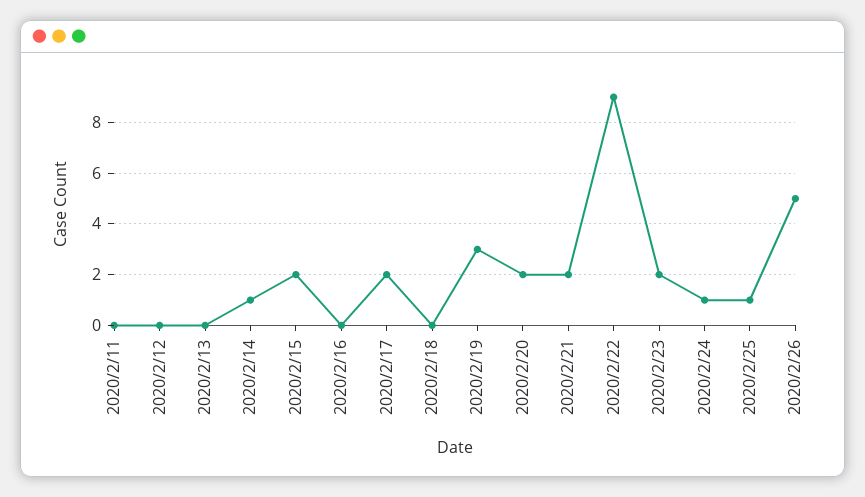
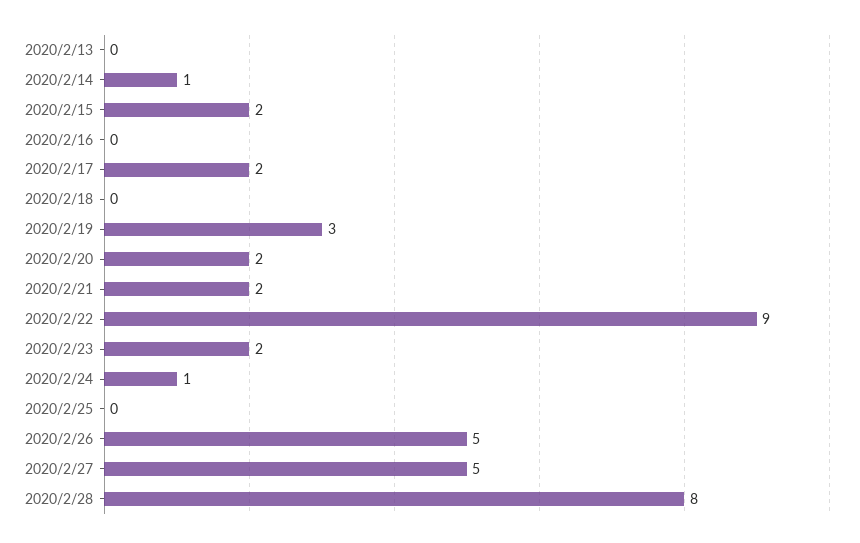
2020/2/11: 0 -> none
2020/2/12: 0 -> none
2020/2/25: 1 -> 0
2020/2/27: none -> 5
2020/2/28: none -> 8

